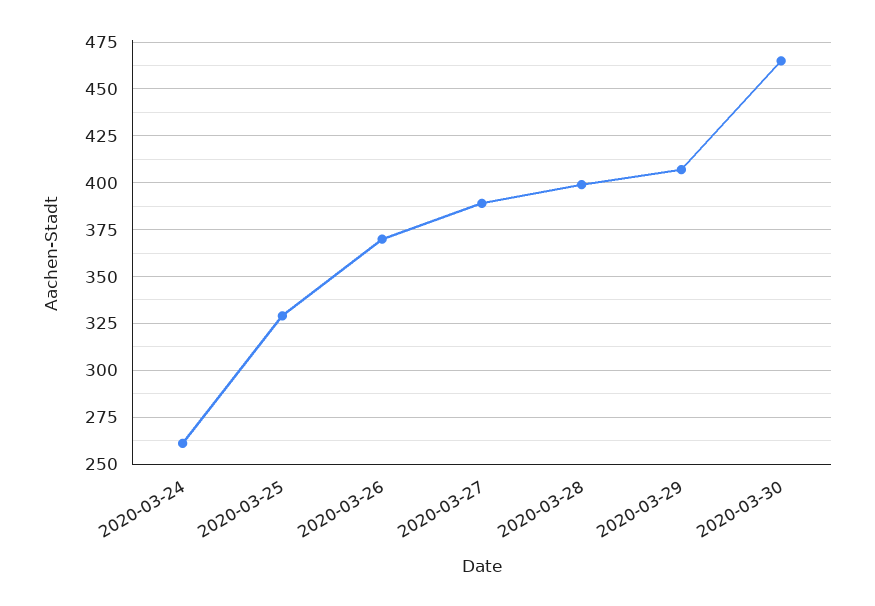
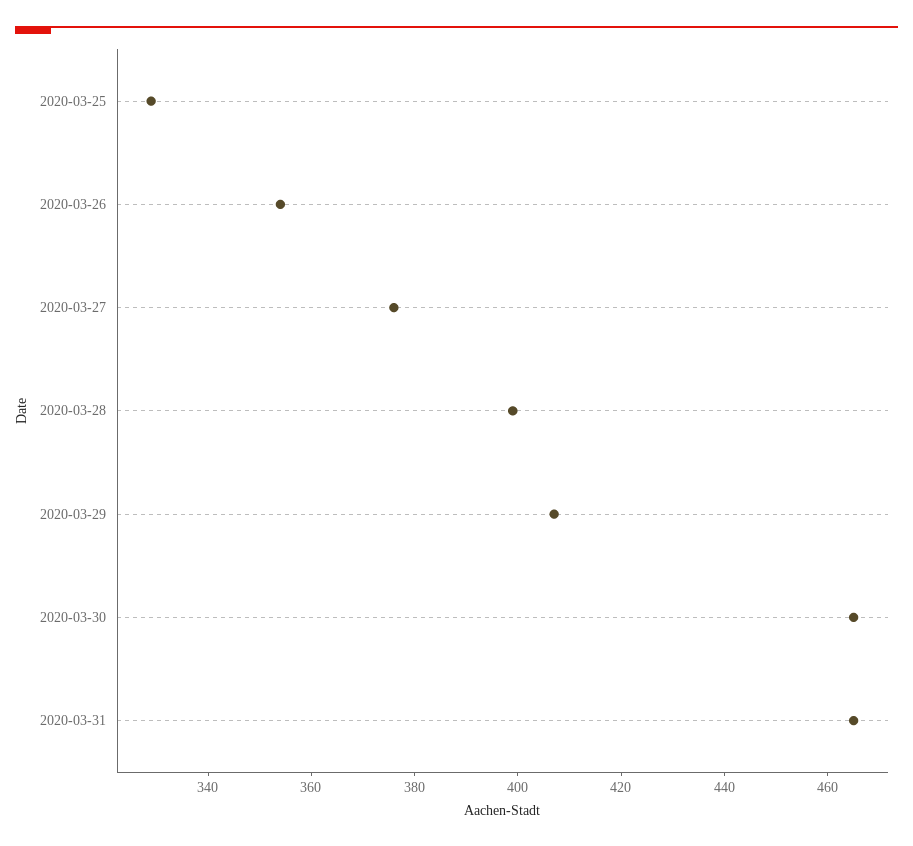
2020-03-24: 260 -> none
2020-03-26: 370 -> 355
2020-03-27: 390 -> 375
2020-03-31: none -> 465

